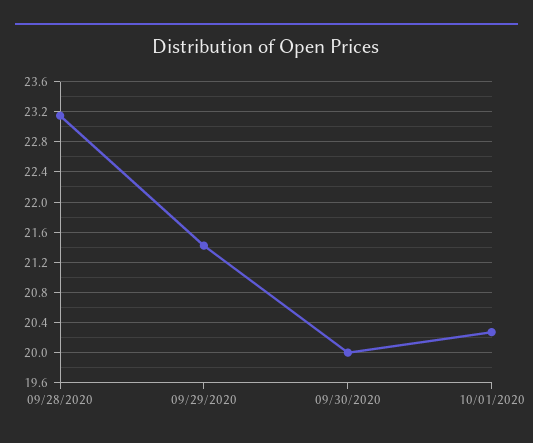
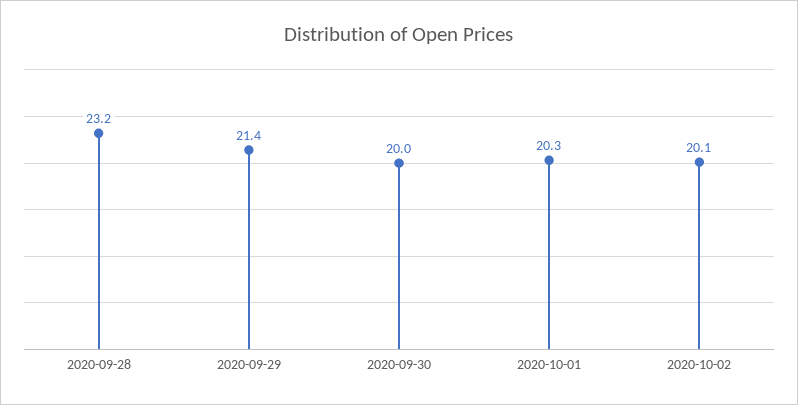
2020-10-02: none -> 20.1

